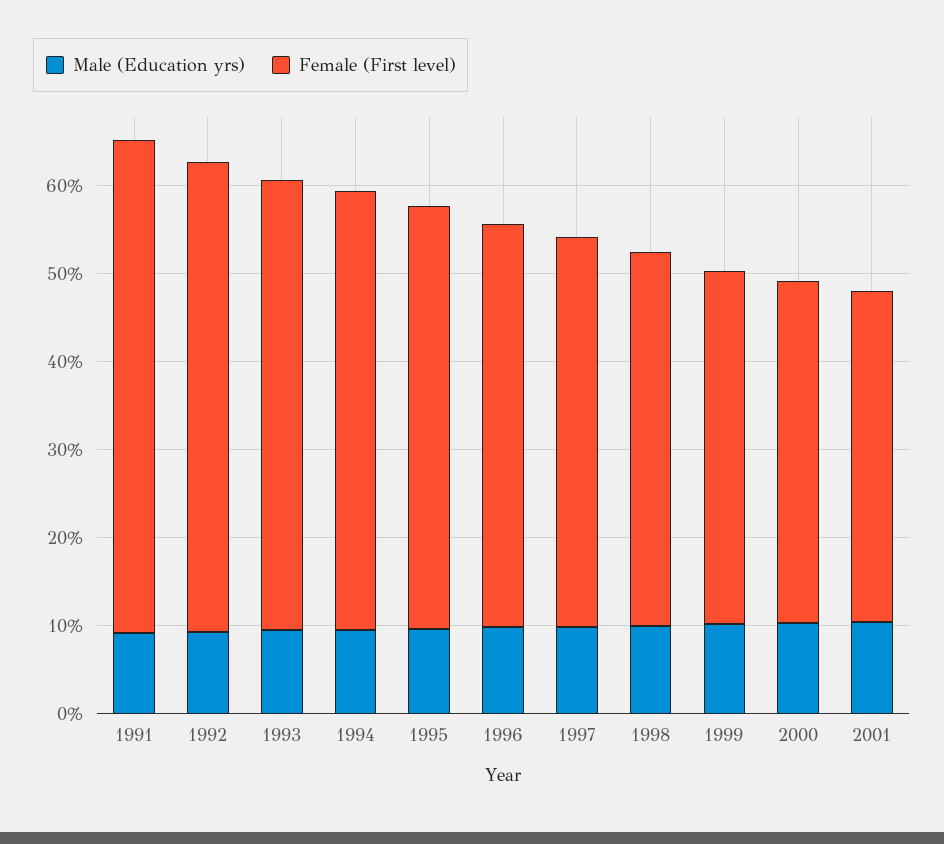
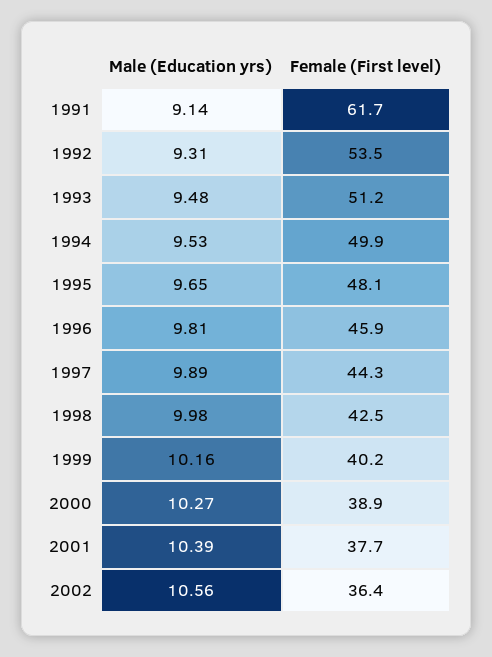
Female (First level), 1991: 56 -> 61.7
Male (Education yrs), 2002: none -> 10.56
Female (First level), 2002: none -> 36.4

